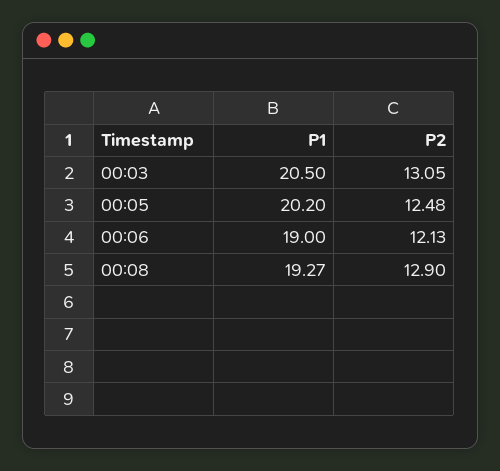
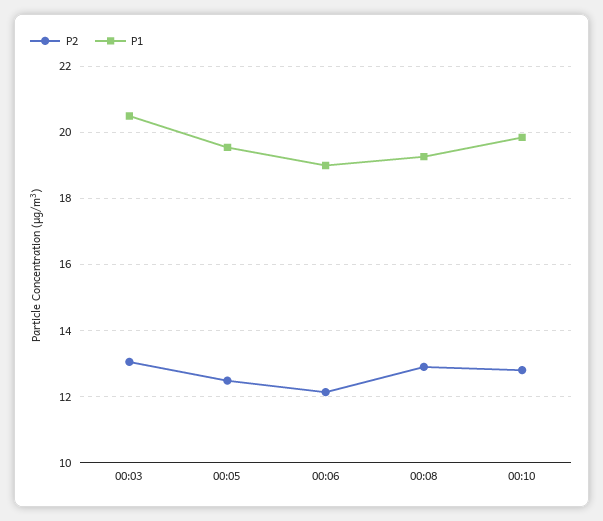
P1, 00:05: 20.2 -> 19.6
P2, 00:10: none -> 12.8
P1, 00:10: none -> 19.8

